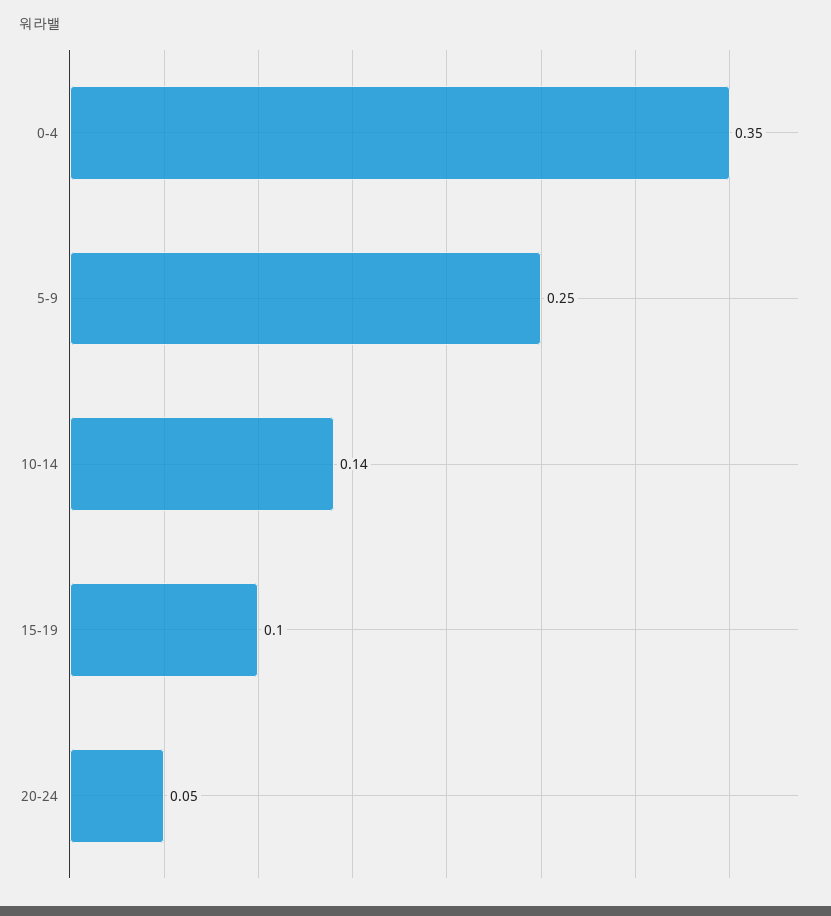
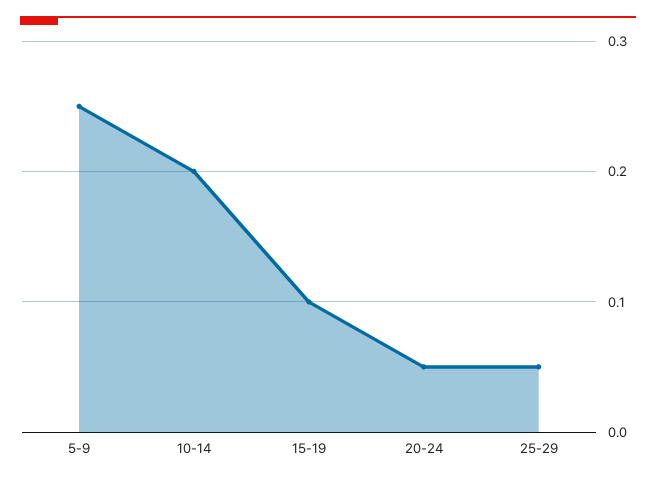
0-4: 0.35 -> none
10-14: 0.14 -> 0.2
25-29: none -> 0.05

